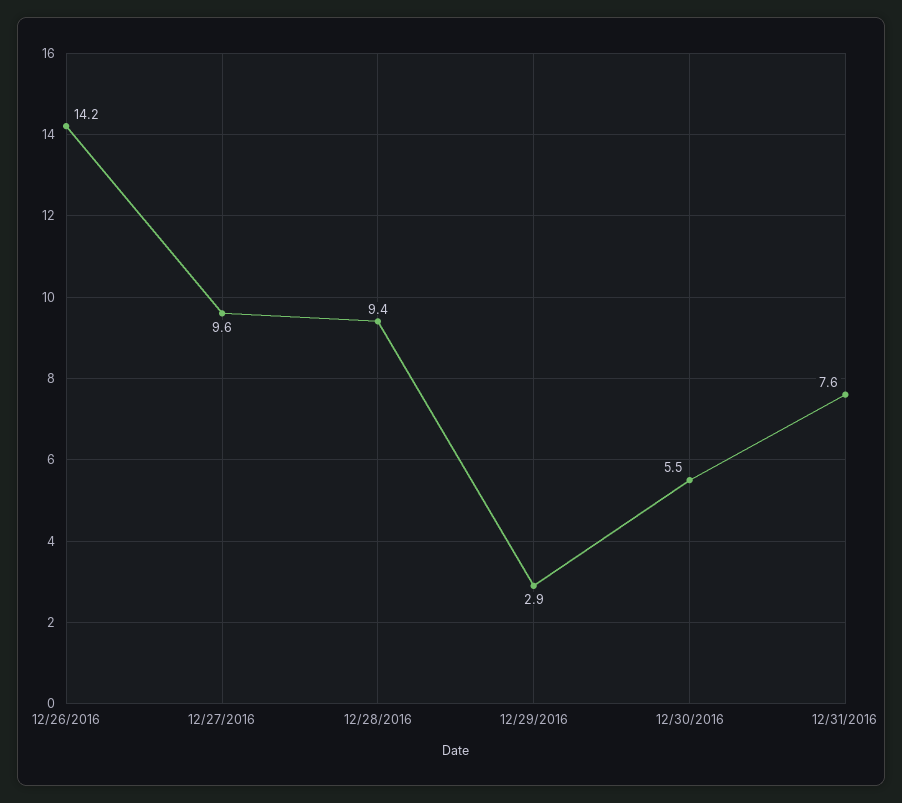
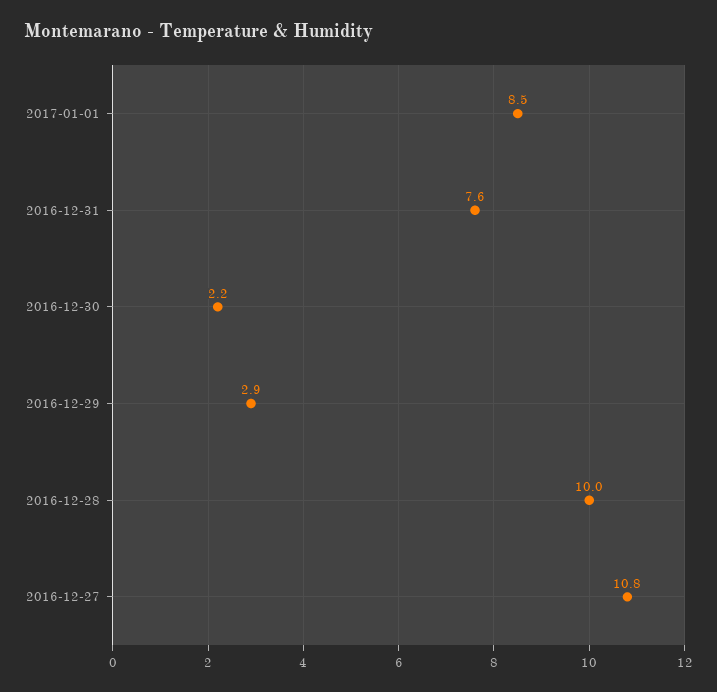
12/26/2016: 14.2 -> none
12/27/2016: 9.6 -> 10.8
12/28/2016: 9.4 -> 10
12/30/2016: 5.5 -> 2.2
2017-01-01: none -> 8.5

